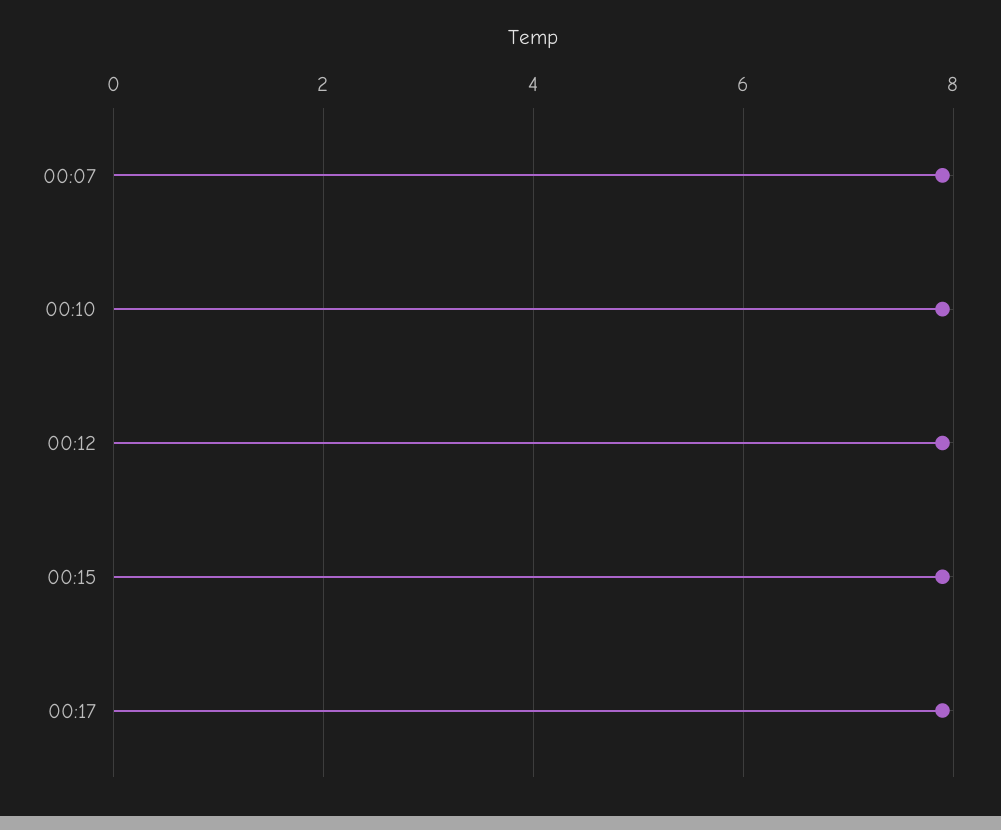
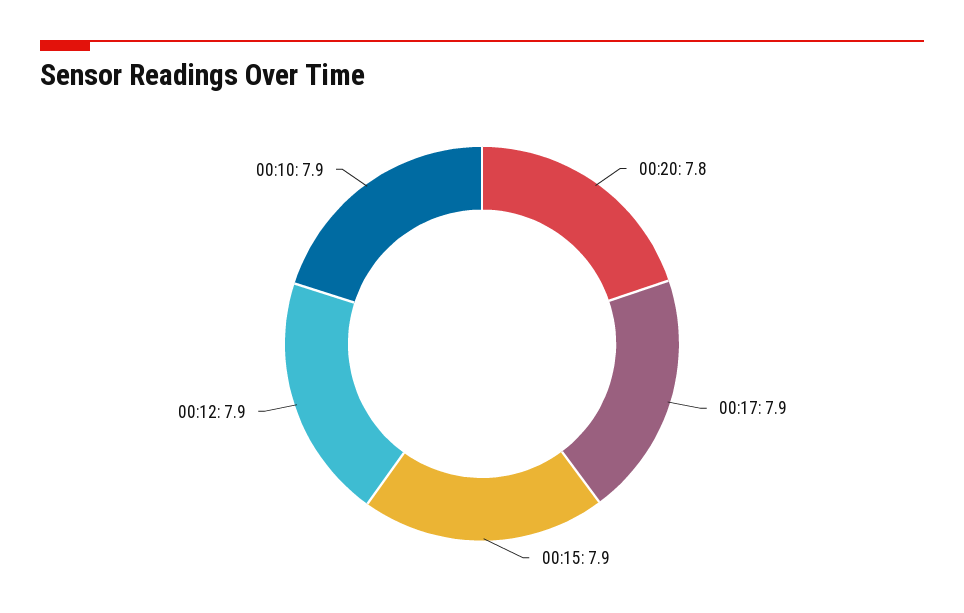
00:07: 8 -> none
00:20: none -> 7.8

